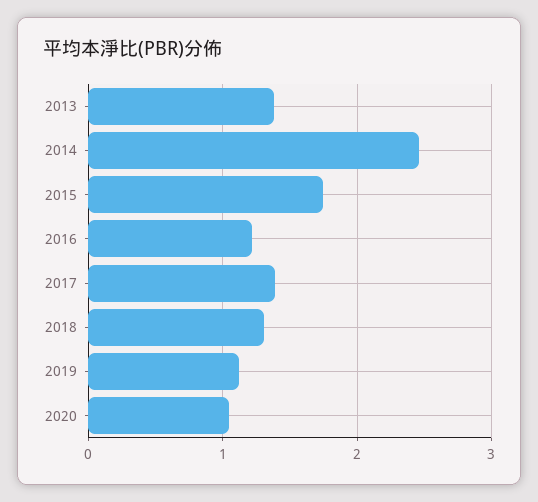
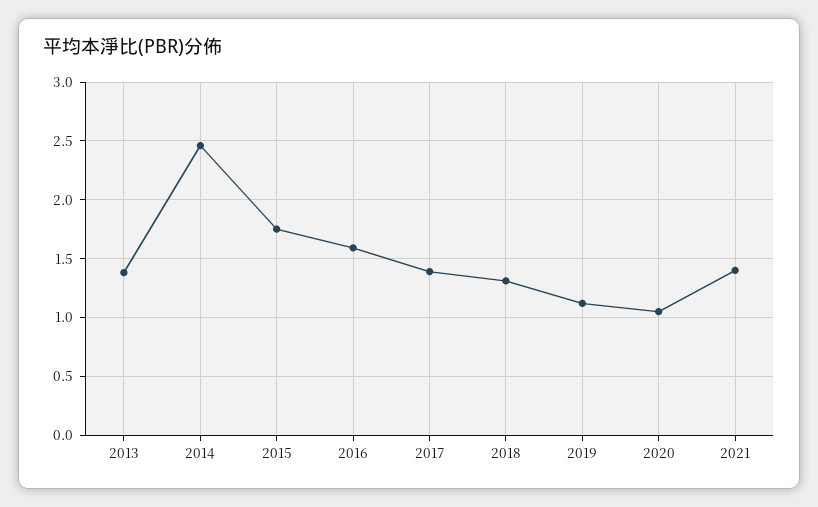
2016: 1.2 -> 1.6
2021: none -> 1.4

